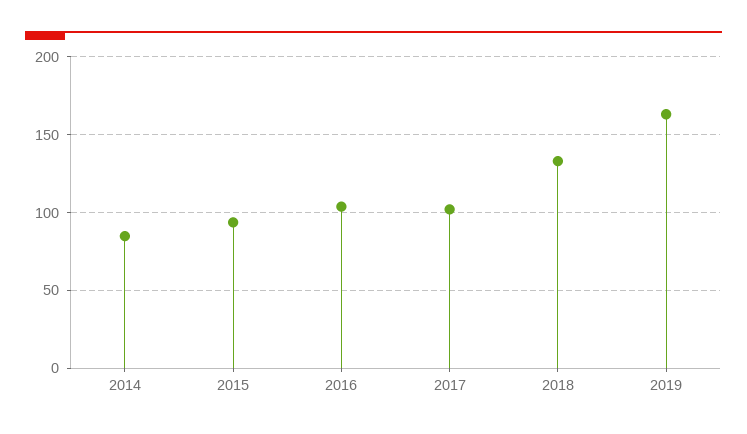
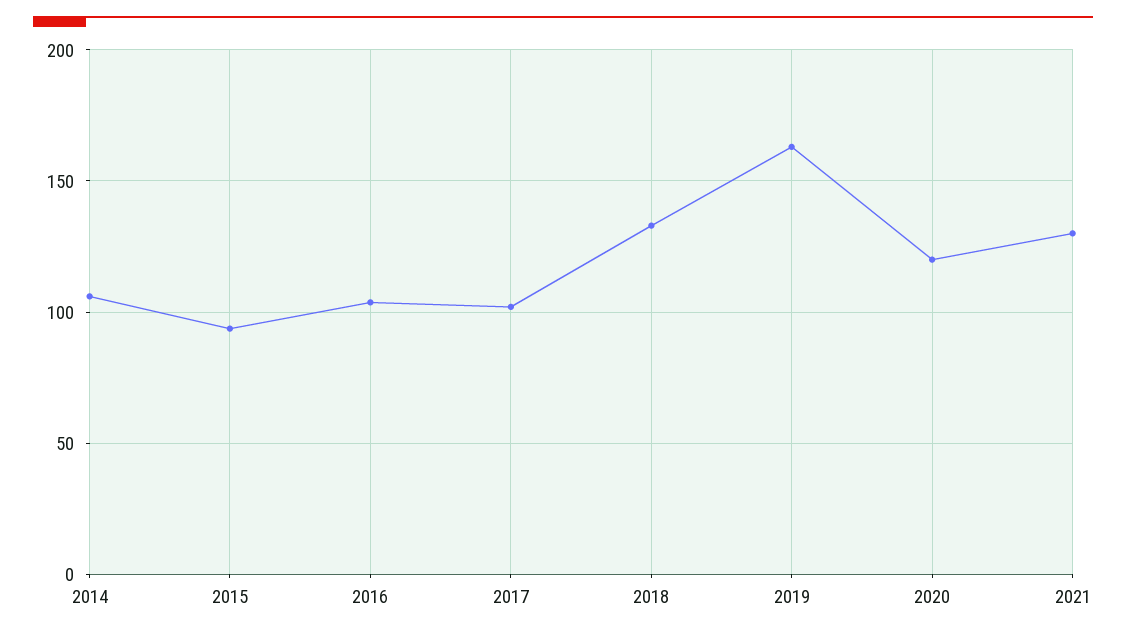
2014: 85 -> 105
2020: none -> 120
2021: none -> 130

